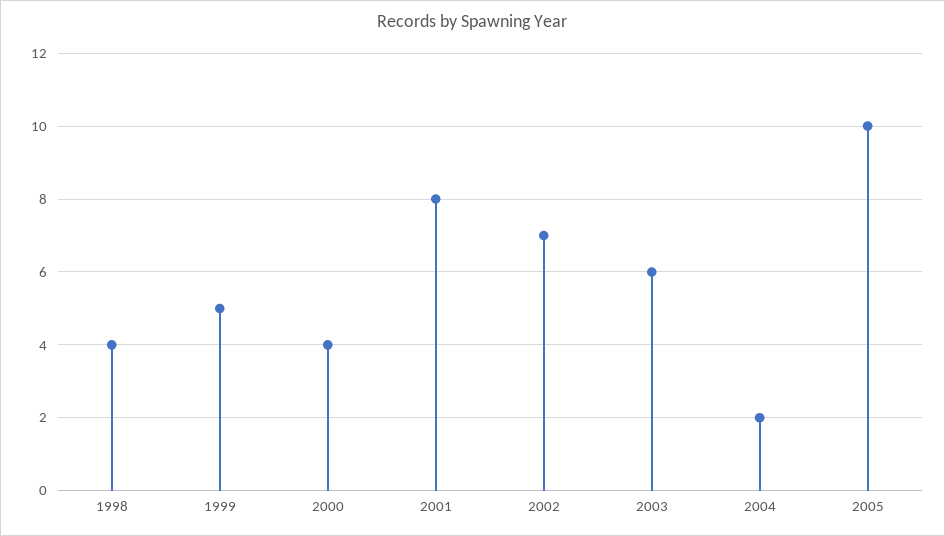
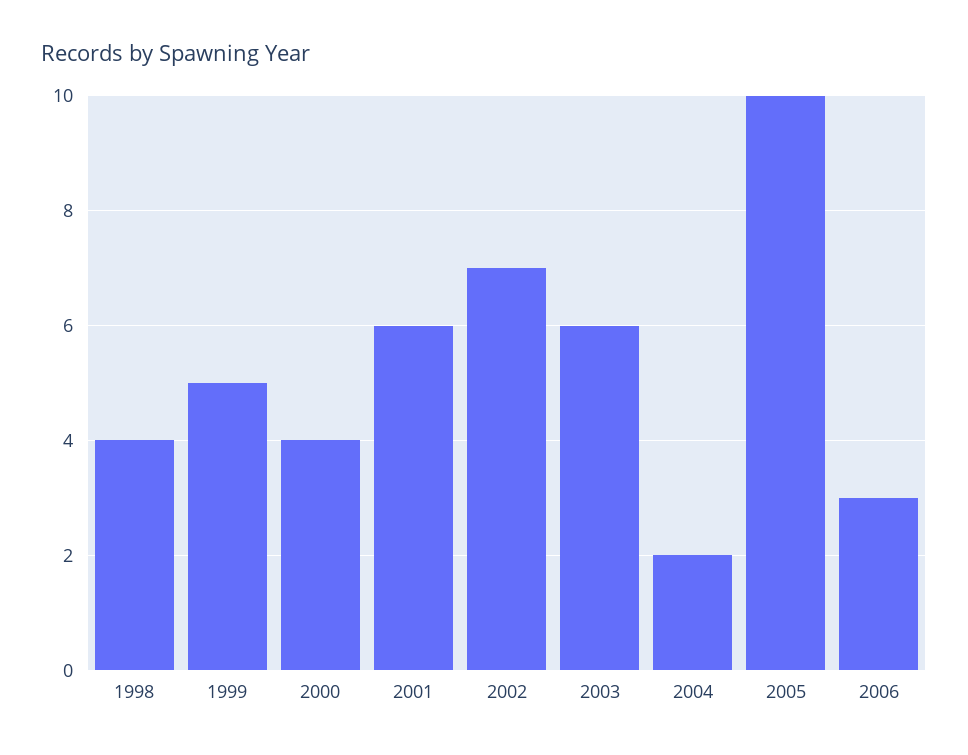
2001: 8 -> 6
2006: none -> 3

